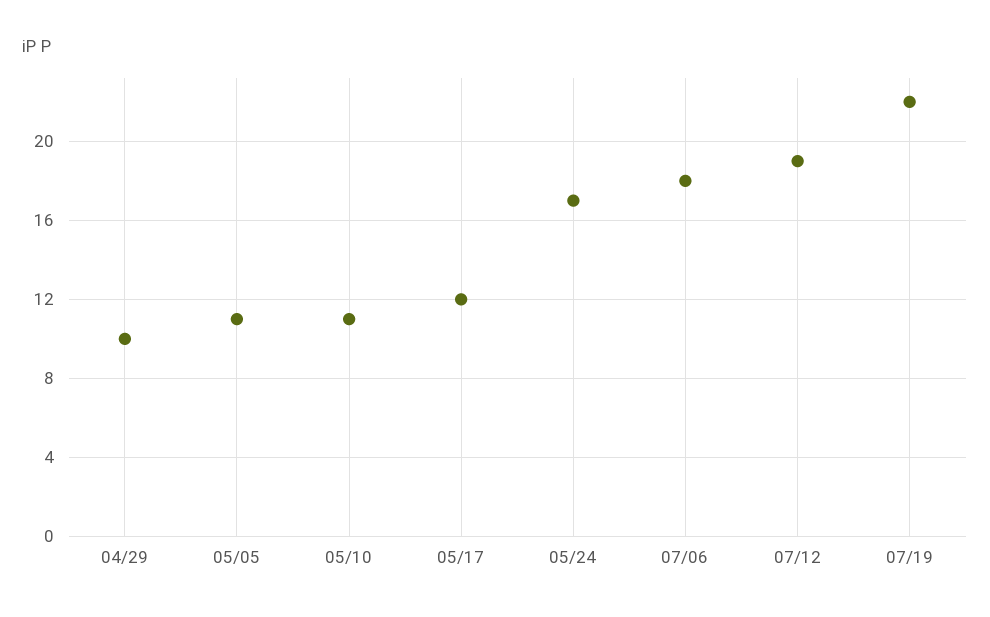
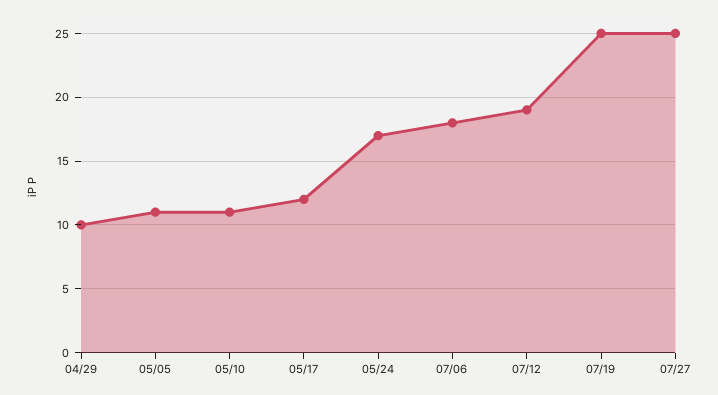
07/19: 22 -> 25
07/27: none -> 25

